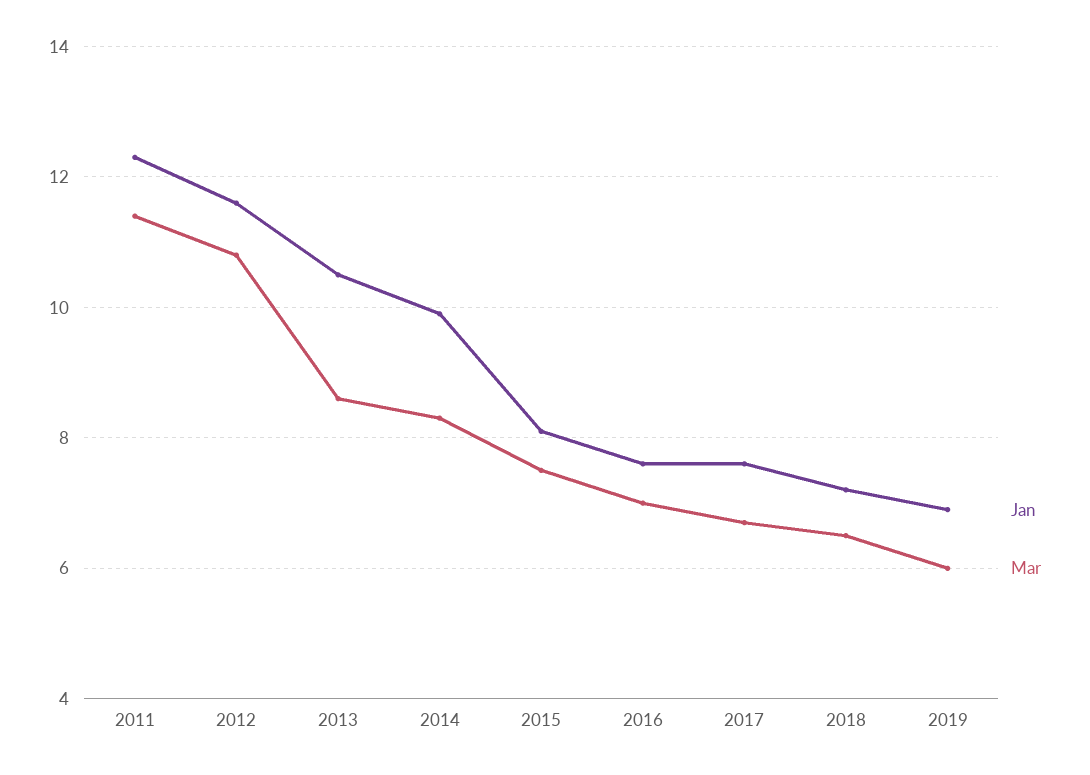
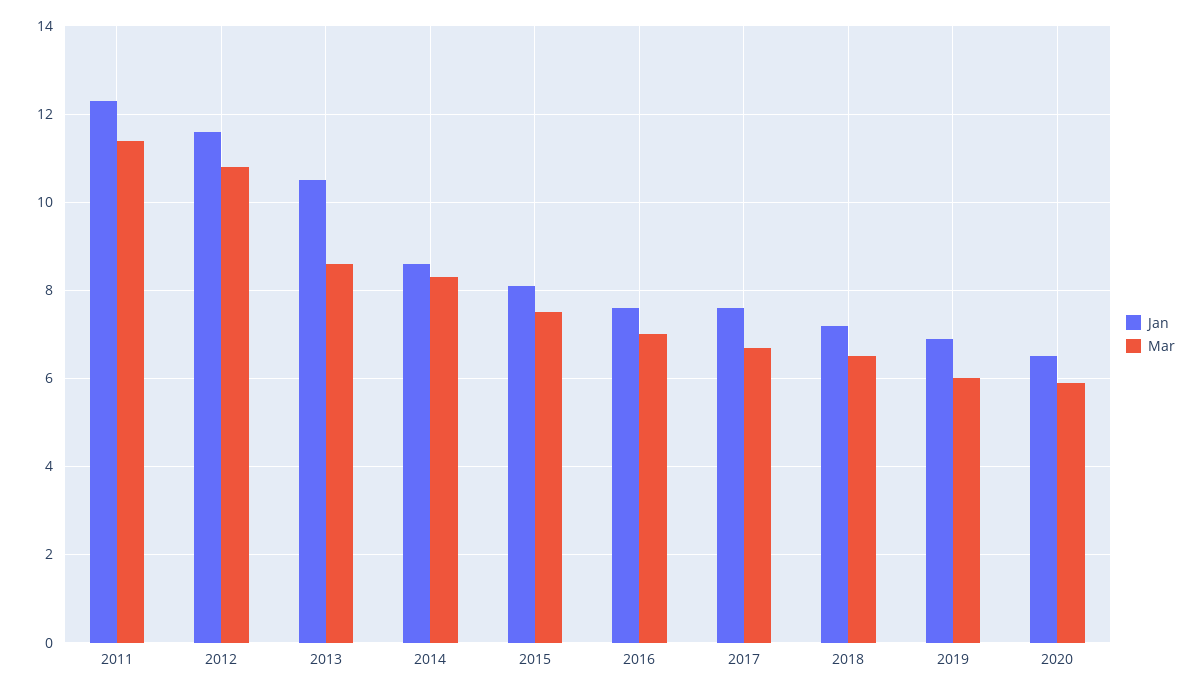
Jan, 2014: 10 -> 8.5
Jan, 2020: none -> 6.5
Mar, 2020: none -> 6

